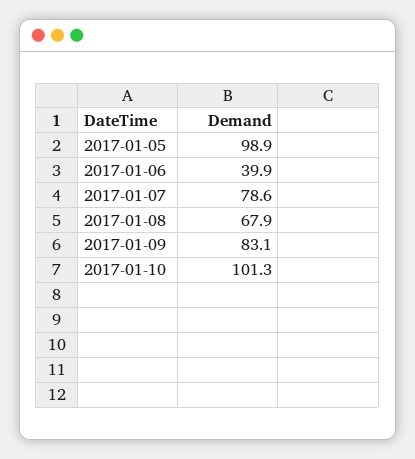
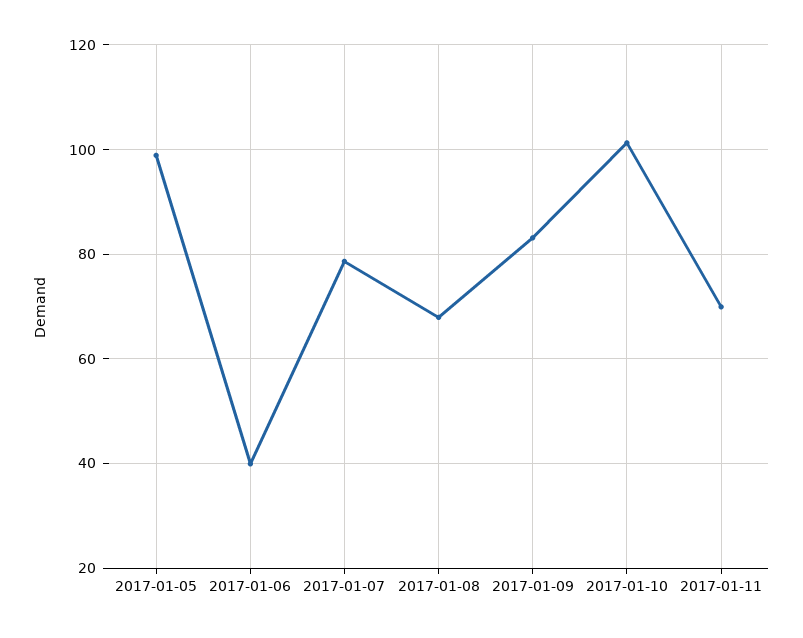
2017-01-11: none -> 70

